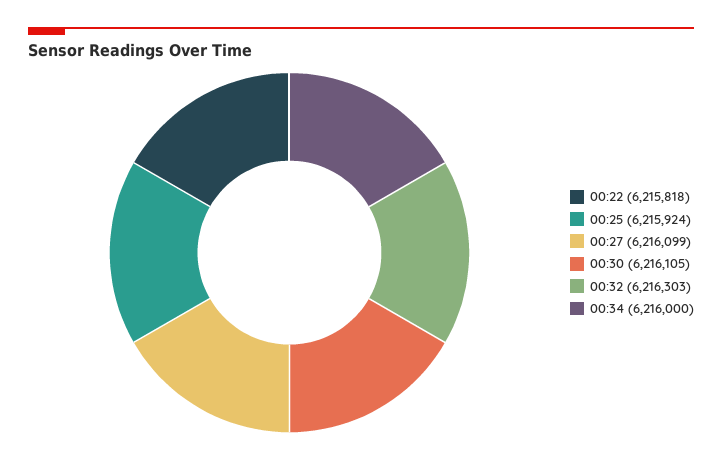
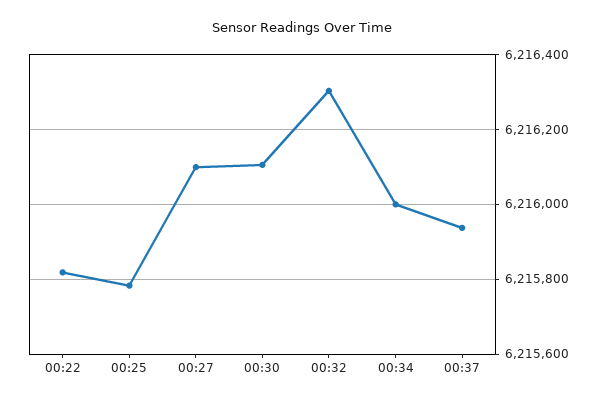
00:25: 6215924 -> 6215780
00:37: none -> 6215940

